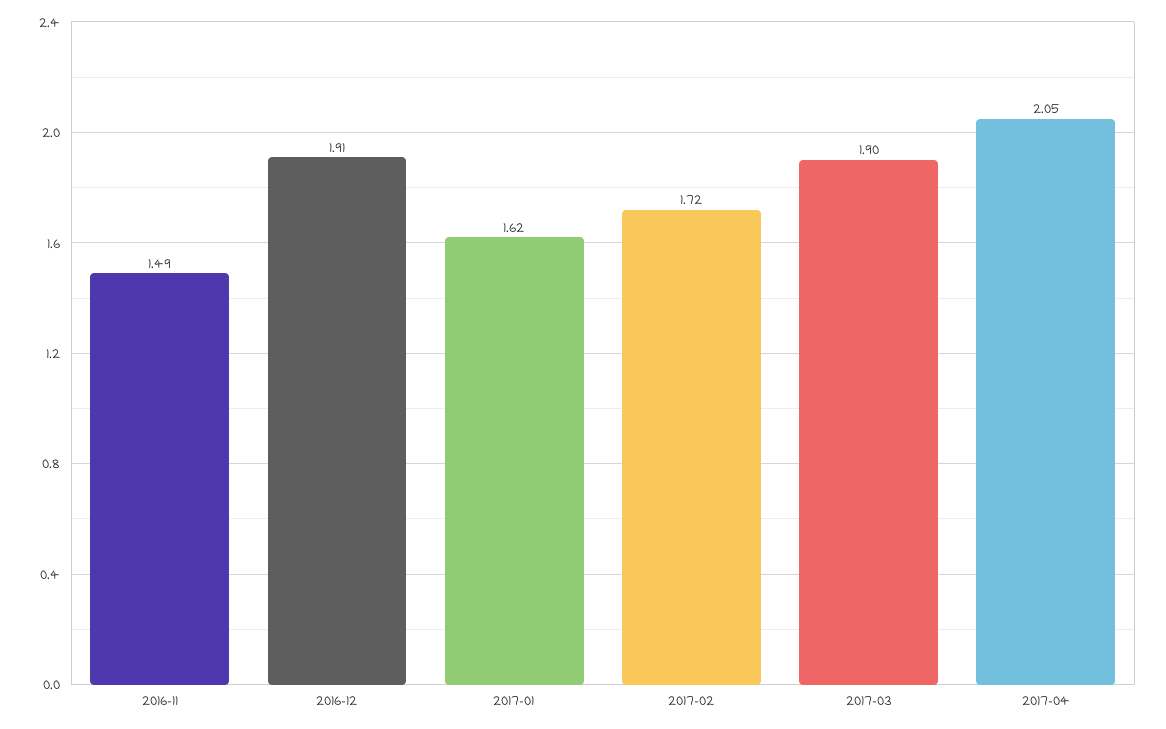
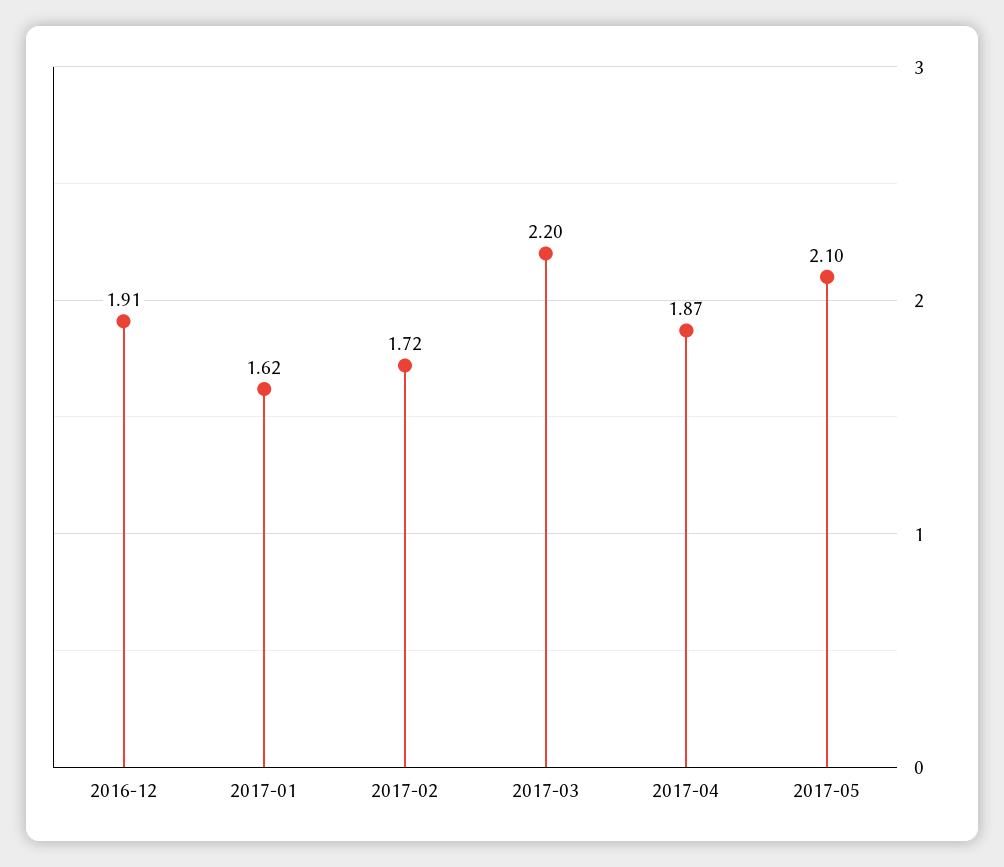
2016-11: 1.49 -> none
2017-03: 1.9 -> 2.2
2017-04: 2.05 -> 1.87
2017-05: none -> 2.1

